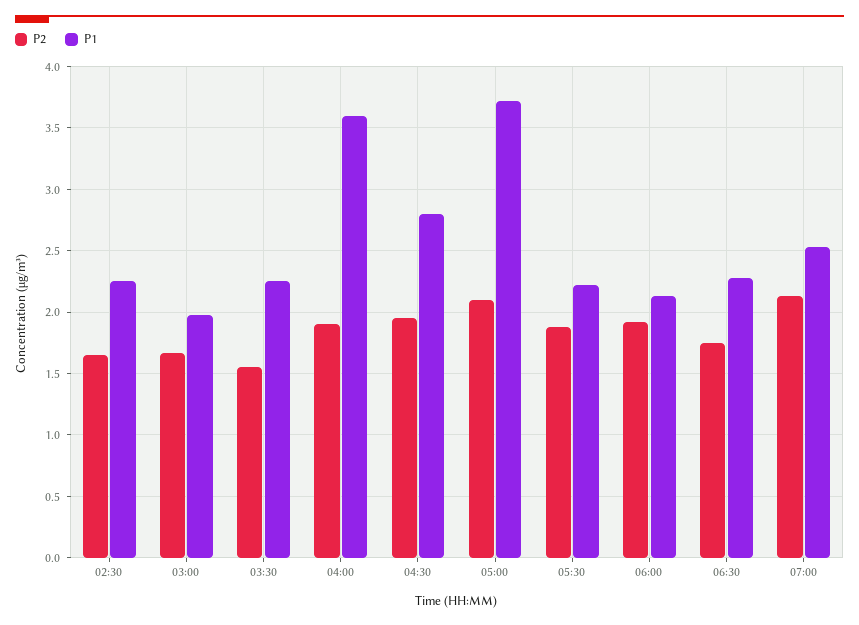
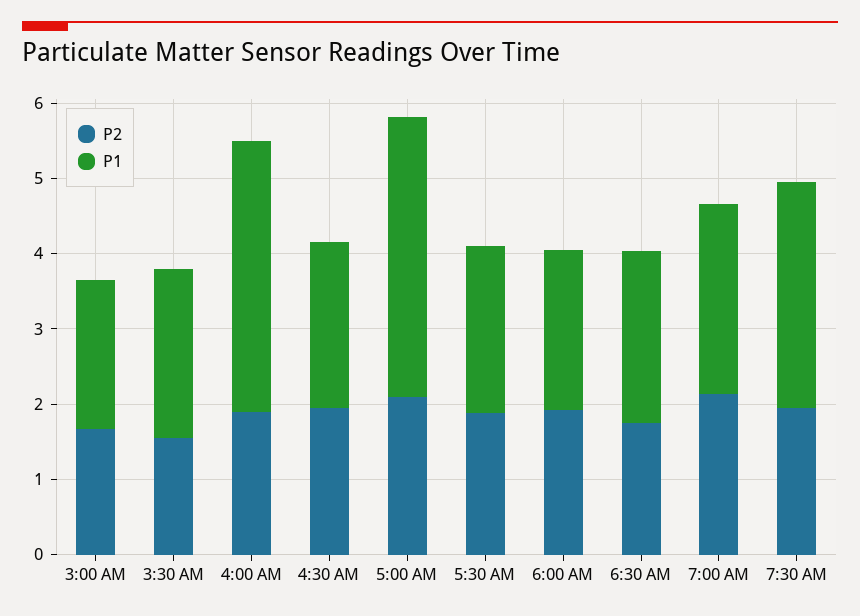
P2, 02:30: 1.65 -> none
P1, 02:30: 2.25 -> none
P1, 04:30: 2.8 -> 2.2
P2, 7:30 AM: none -> 2
P1, 7:30 AM: none -> 3

